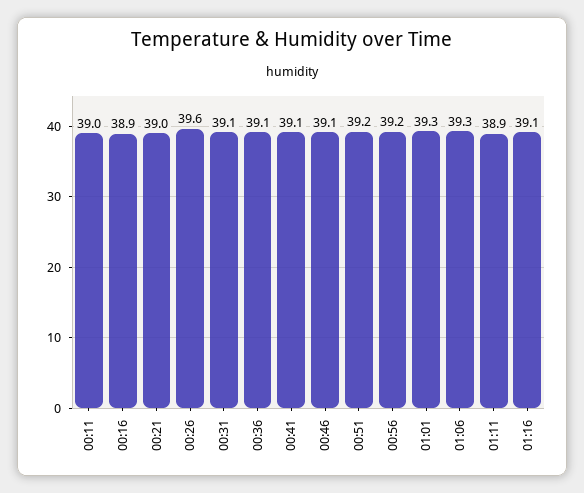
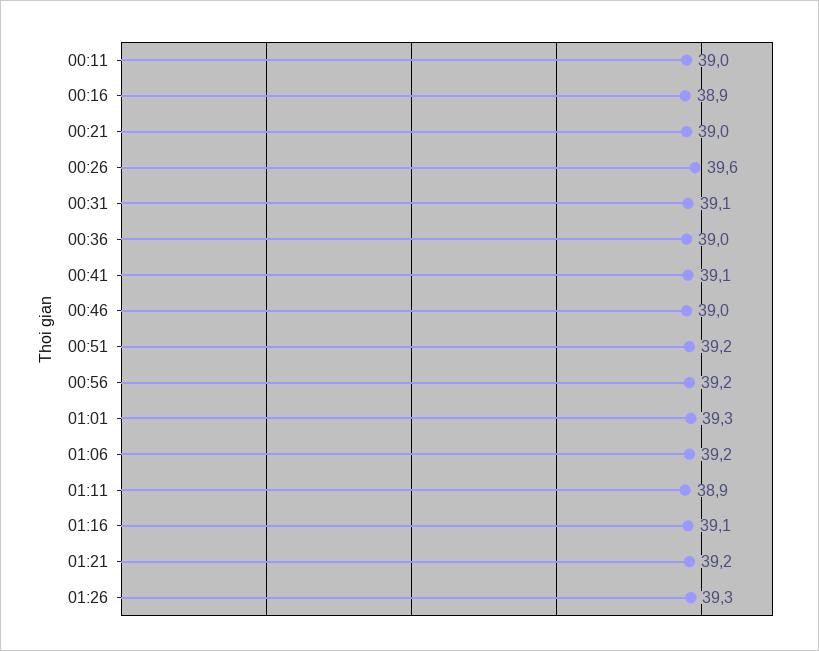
00:36: 39.1 -> 39
00:46: 39.1 -> 39
01:06: 39.3 -> 39.2
01:21: none -> 39.2
01:26: none -> 39.3

